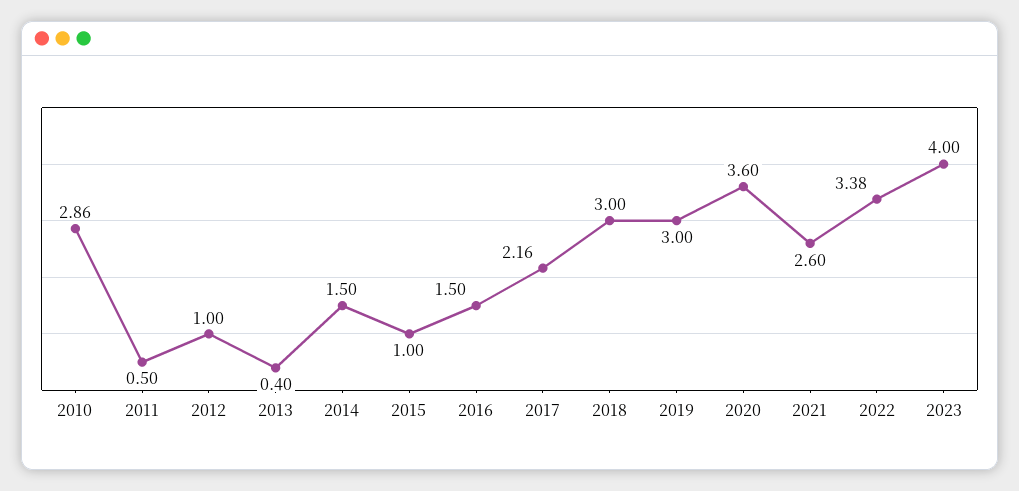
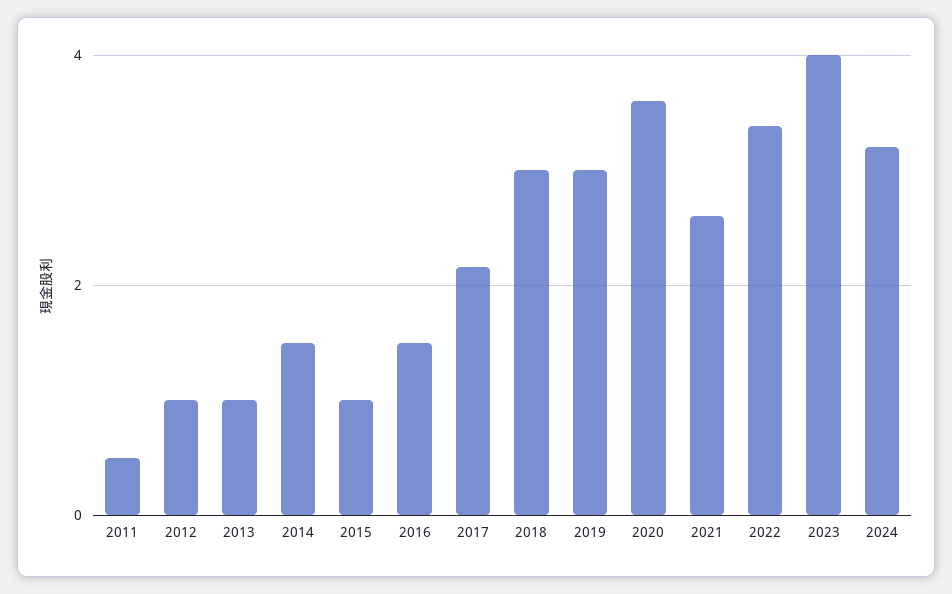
2010: 2.86 -> none
2013: 0.4 -> 1
2024: none -> 3.2

